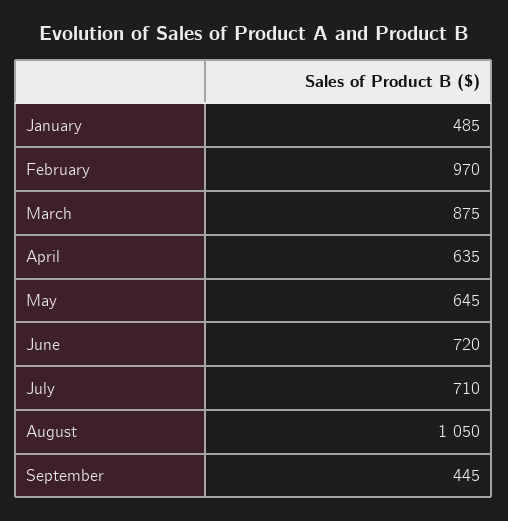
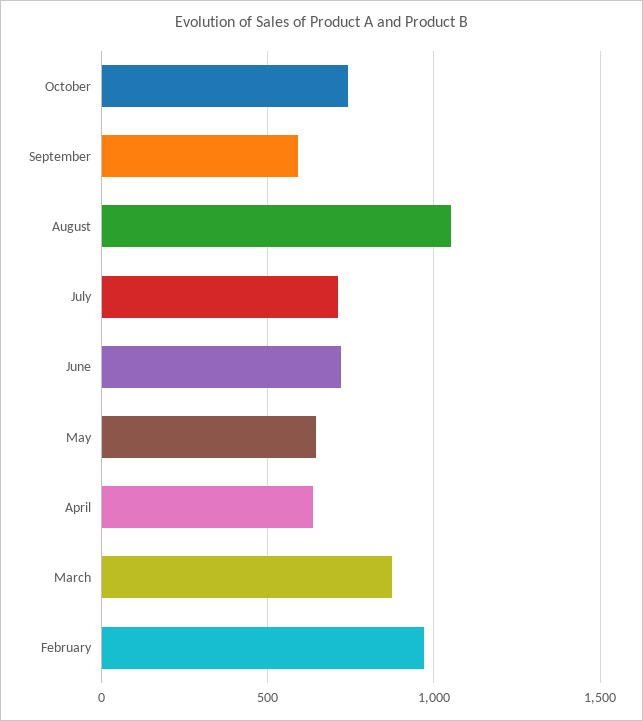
January: 485 -> none
September: 445 -> 600
October: none -> 750

